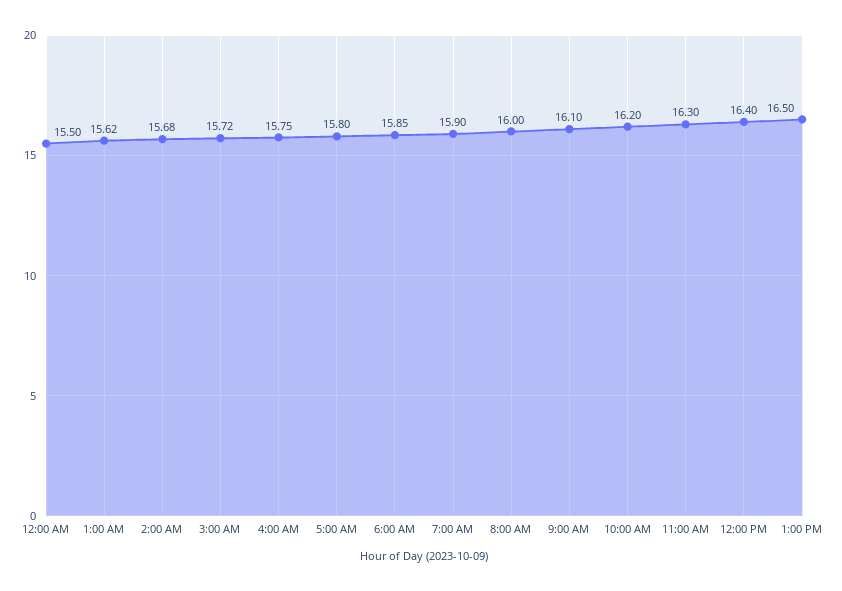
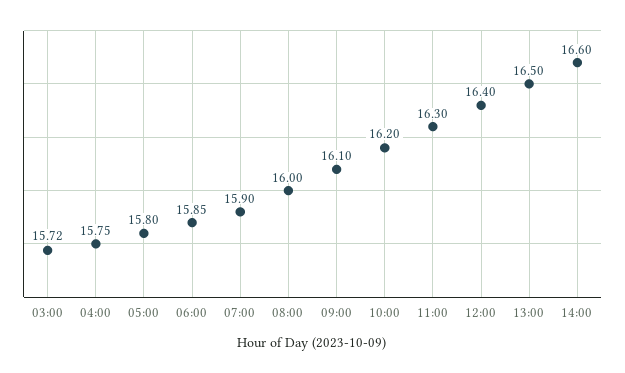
12:00 AM: 15.5 -> none
1:00 AM: 15.62 -> none
2:00 AM: 15.68 -> none
14:00: none -> 16.6

